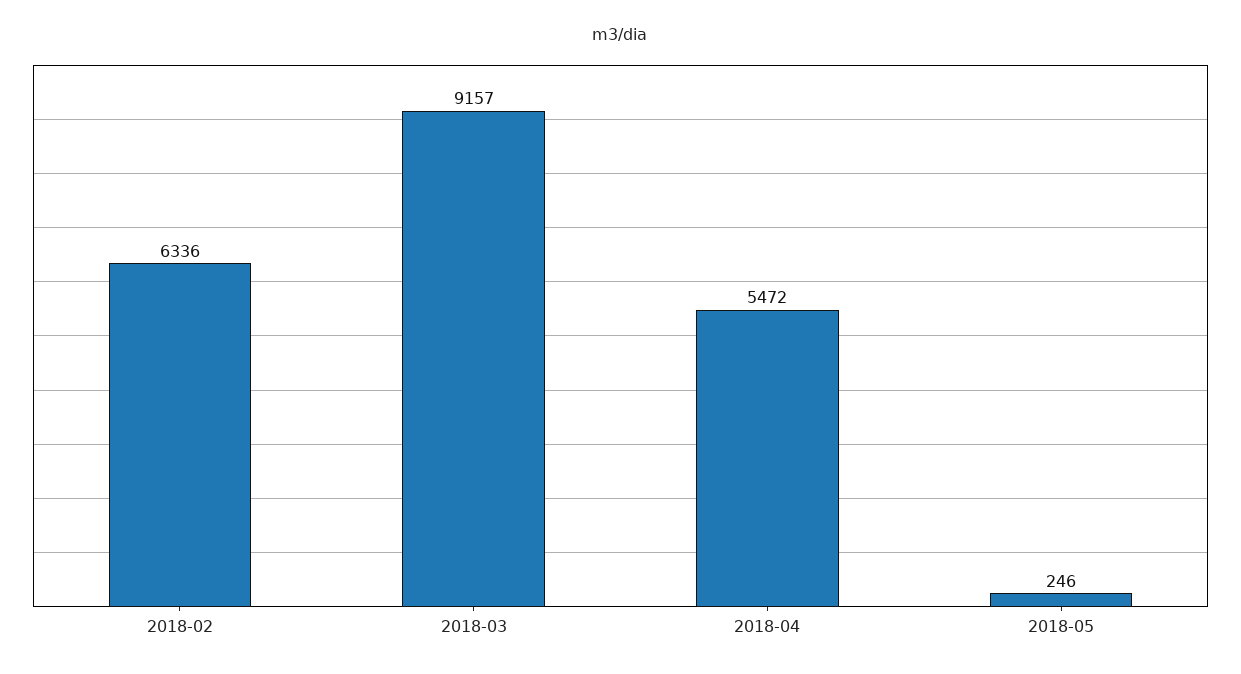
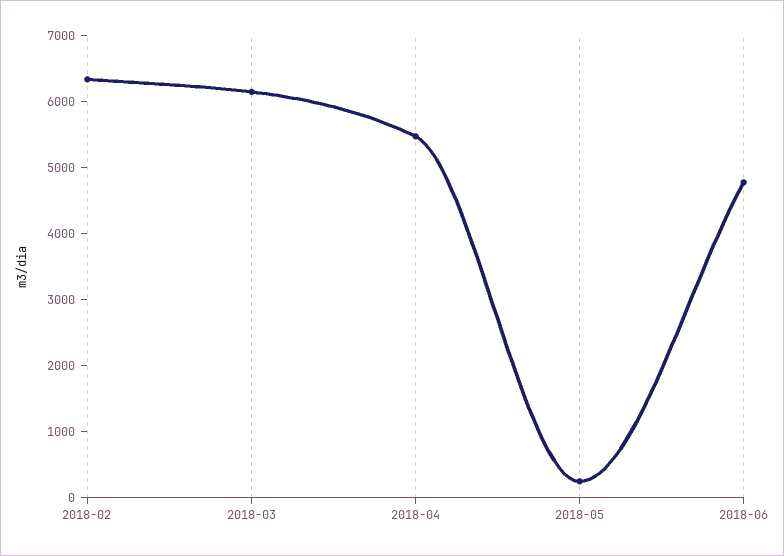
2018-03: 9157 -> 6200
2018-06: none -> 4800

